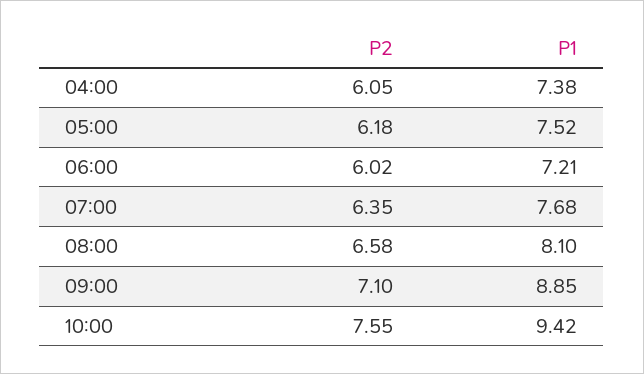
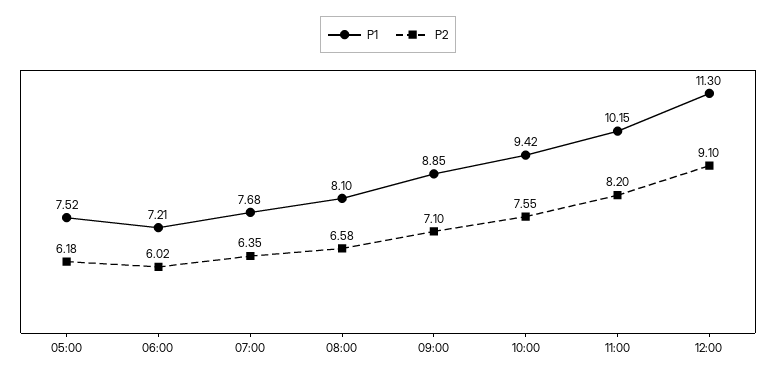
P2, 04:00: 6.05 -> none
P1, 04:00: 7.38 -> none
P1, 11:00: none -> 10.15
P2, 11:00: none -> 8.2
P1, 12:00: none -> 11.3
P2, 12:00: none -> 9.1

